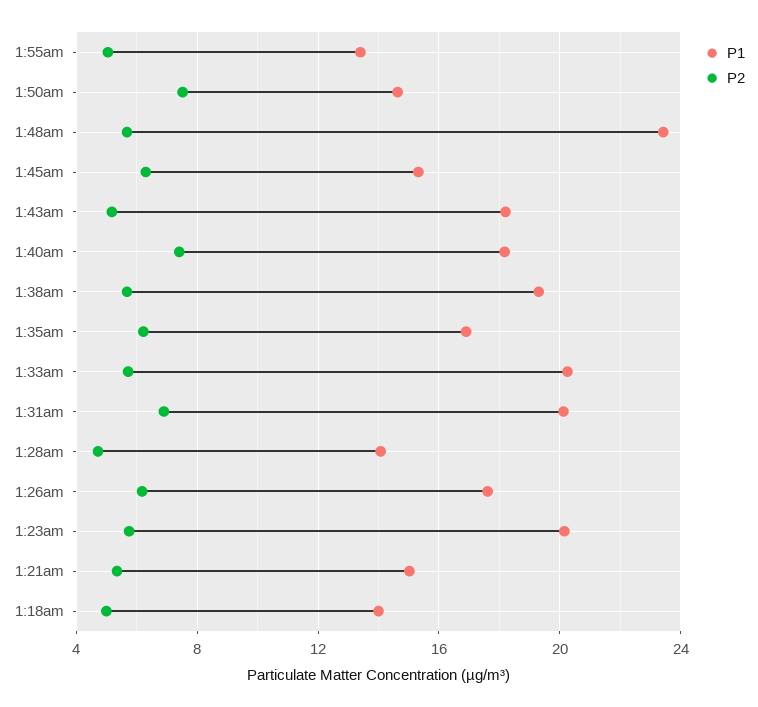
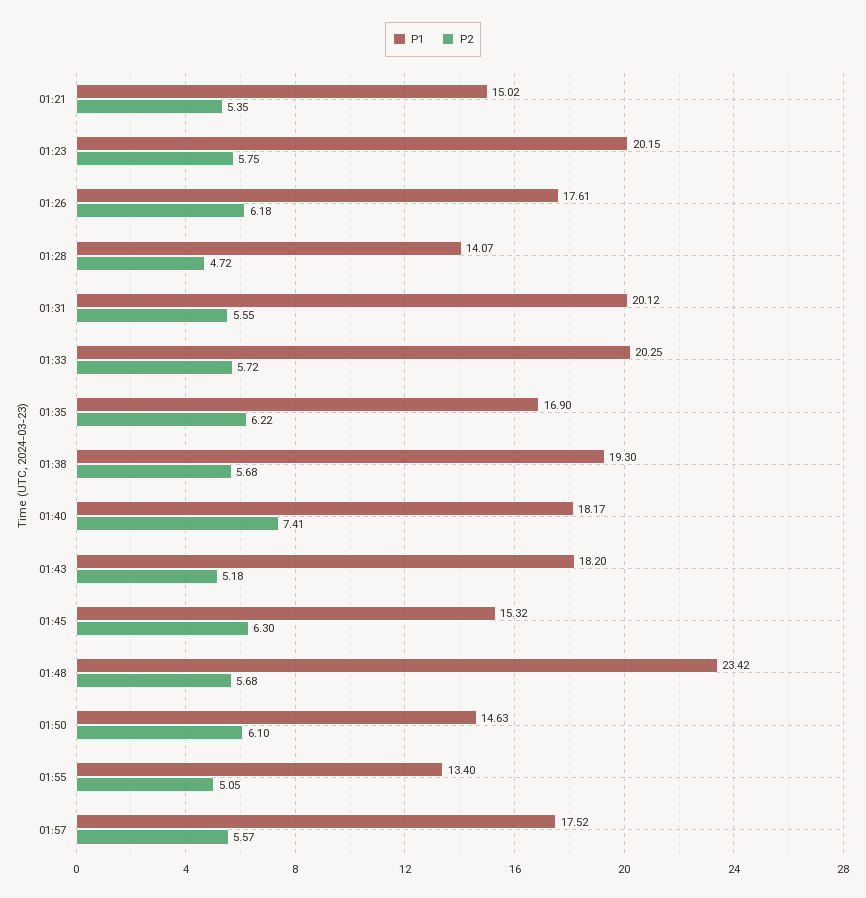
P2, 1:50am: 7.5 -> 6.1
P2, 1:31am: 7 -> 5.55
P1, 1:18am: 14 -> none
P2, 1:18am: 5 -> none
P1, 01:57: none -> 17.52
P2, 01:57: none -> 5.57

